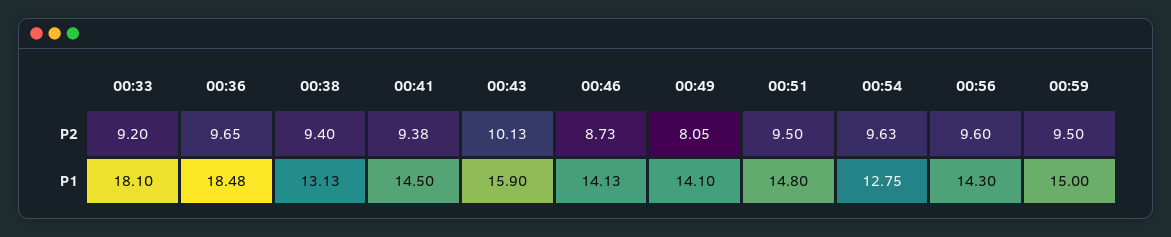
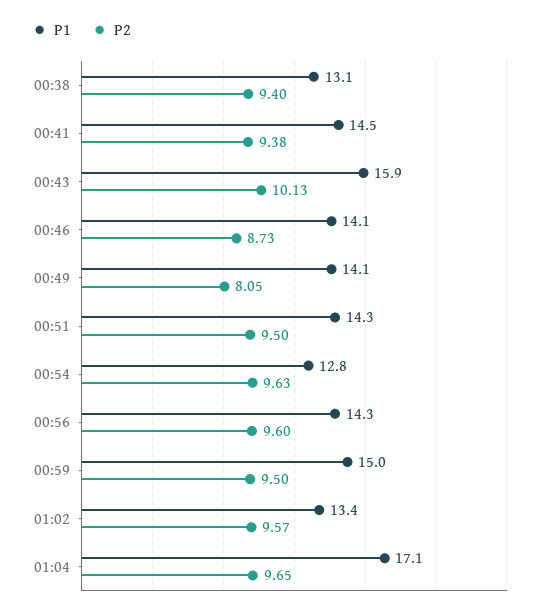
P2, 00:33: 9.2 -> none
P2, 00:36: 9.65 -> none
P1, 00:33: 18.1 -> none
P1, 00:36: 18.48 -> none
P1, 00:51: 14.8 -> 14.3
P1, 01:02: none -> 13.4
P2, 01:02: none -> 9.57
P1, 01:04: none -> 17.1
P2, 01:04: none -> 9.65

